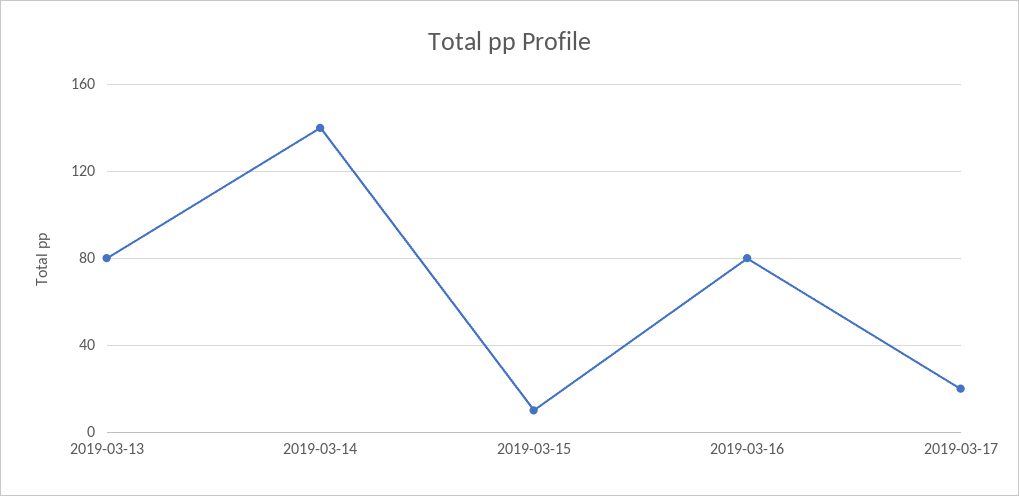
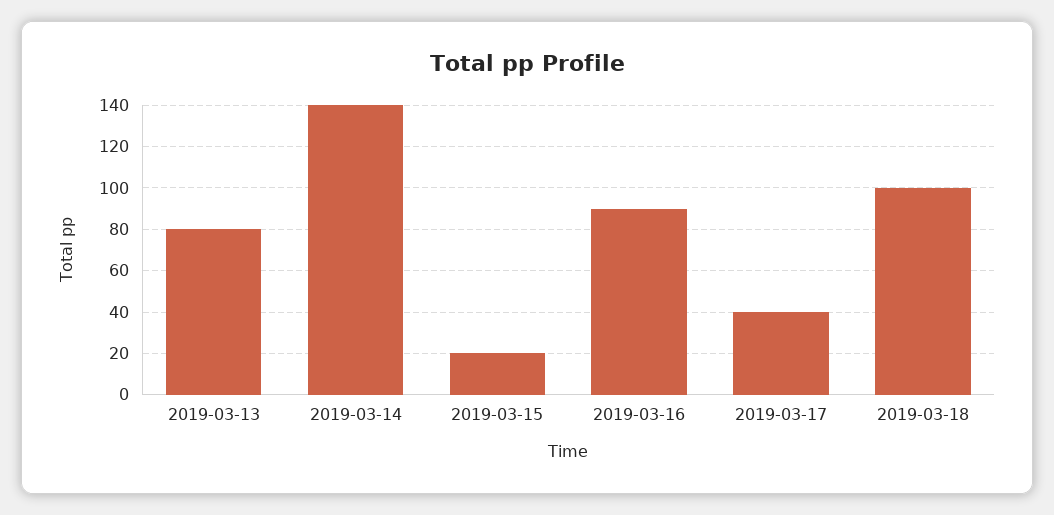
2019-03-15: 10 -> 20
2019-03-16: 80 -> 90
2019-03-17: 20 -> 40
2019-03-18: none -> 100

